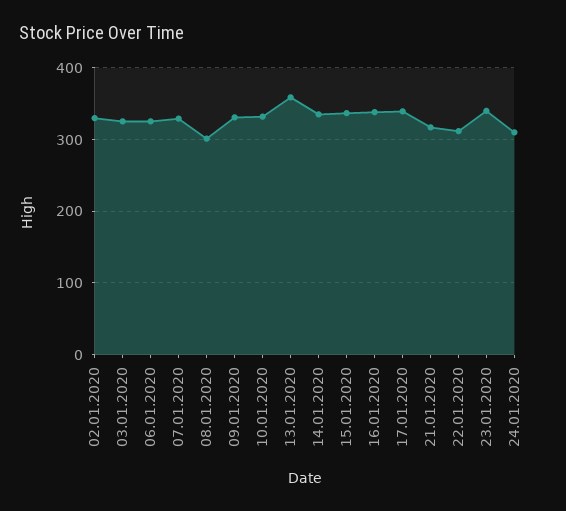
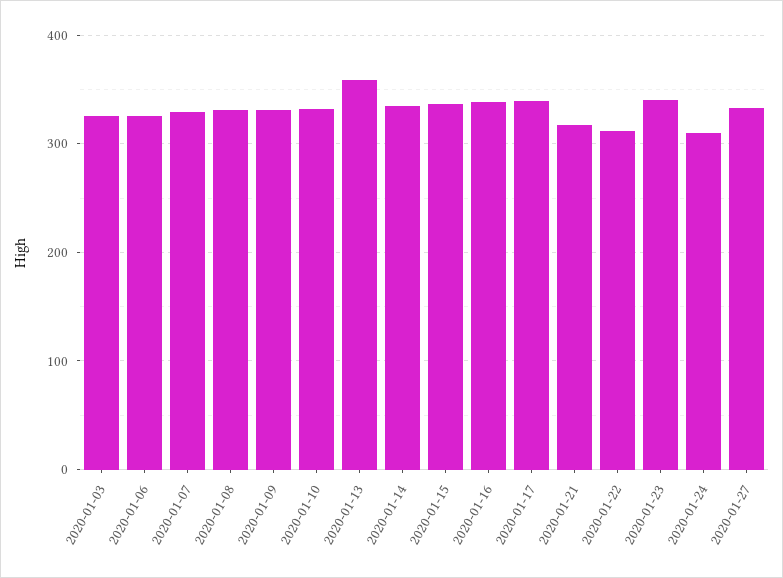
02.01.2020: 330 -> none
08.01.2020: 300 -> 330
2020-01-27: none -> 330

